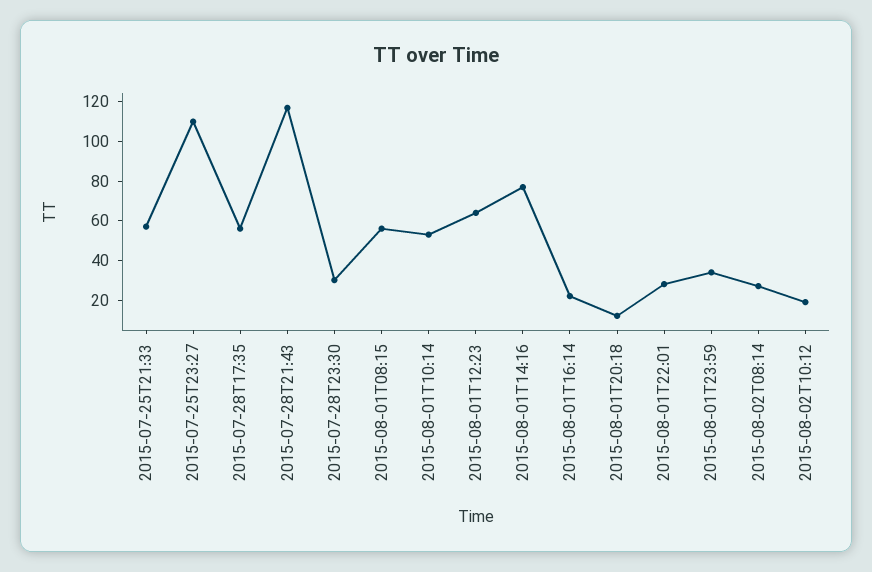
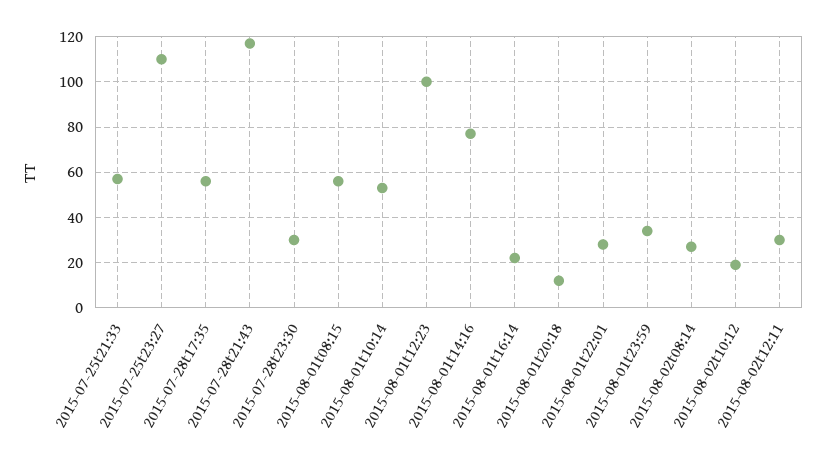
2015-08-01T12:23: 65 -> 100
2015-08-02t12:11: none -> 30

